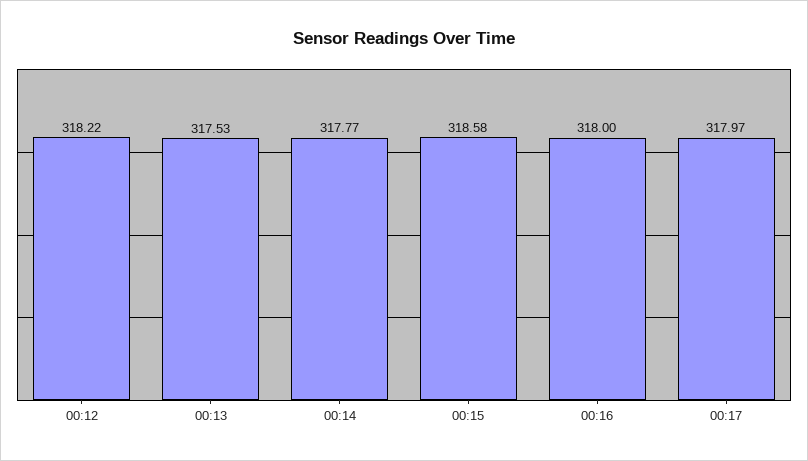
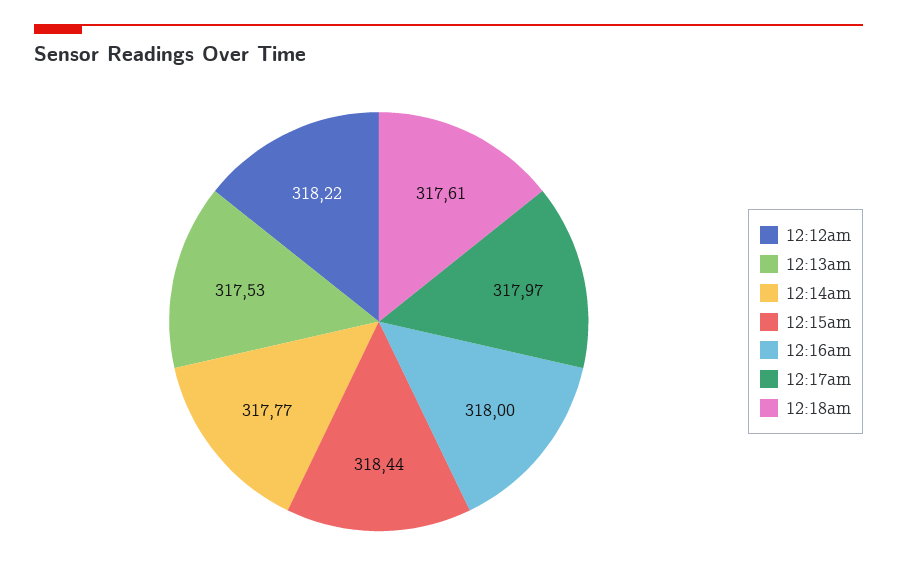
00:15: 318.58 -> 318.44
12:18am: none -> 317.61

